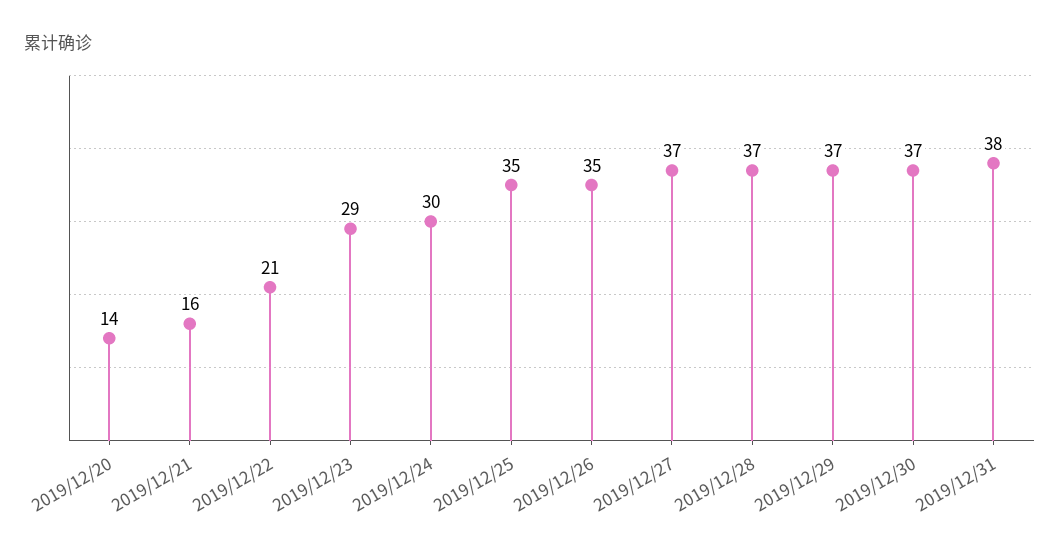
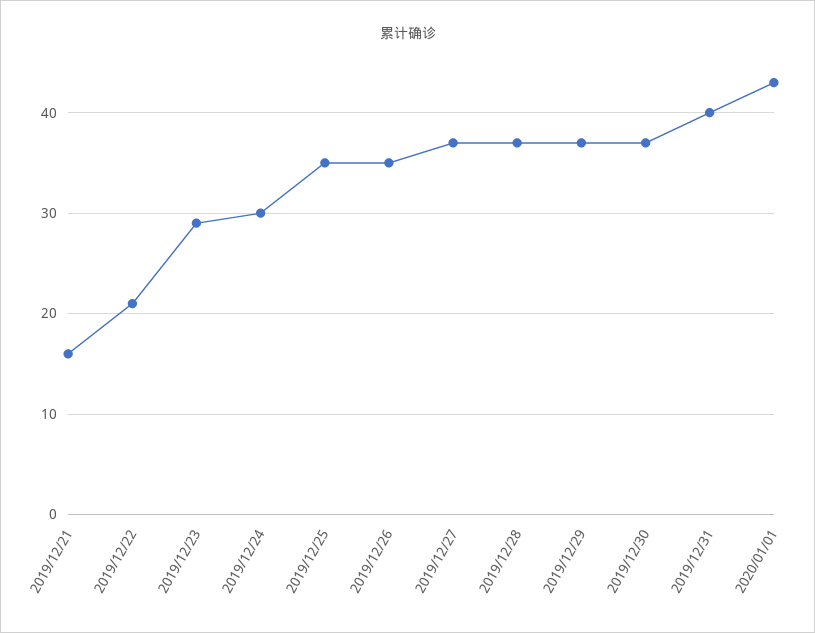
2019/12/20: 14 -> none
2019/12/31: 38 -> 40
2020/01/01: none -> 43

